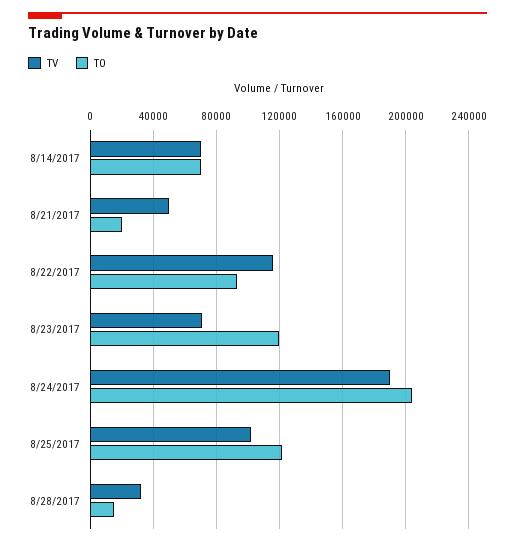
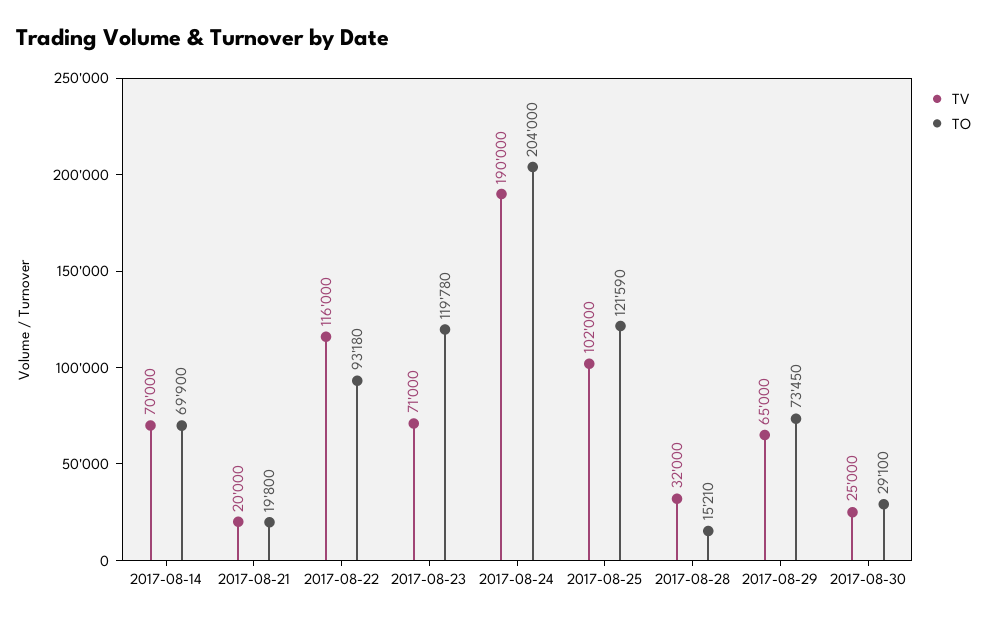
TV, 8/21/2017: 50000 -> 20000
TV, 2017-08-29: none -> 65000
TO, 2017-08-29: none -> 73450
TV, 2017-08-30: none -> 25000
TO, 2017-08-30: none -> 29100

